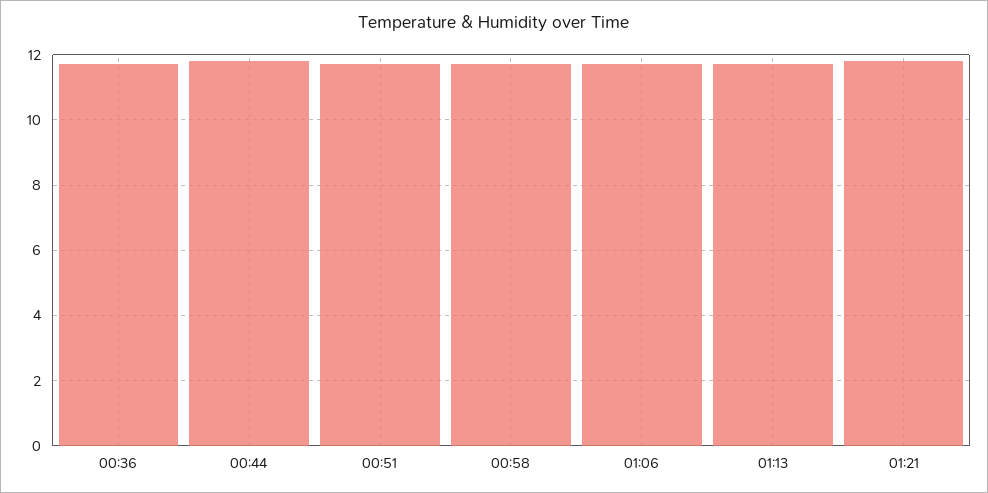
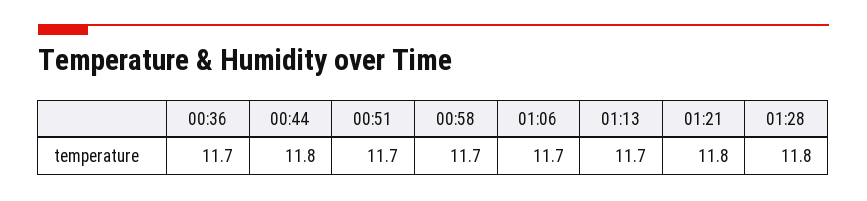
01:28: none -> 11.8

